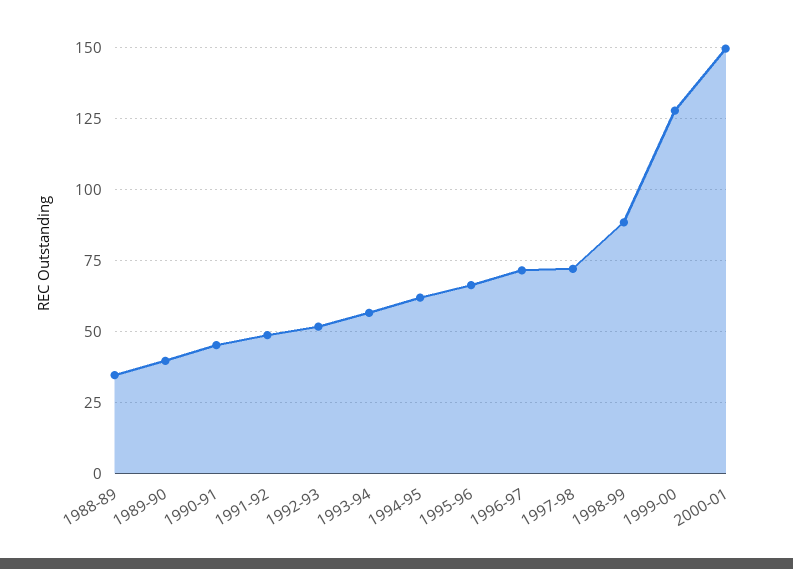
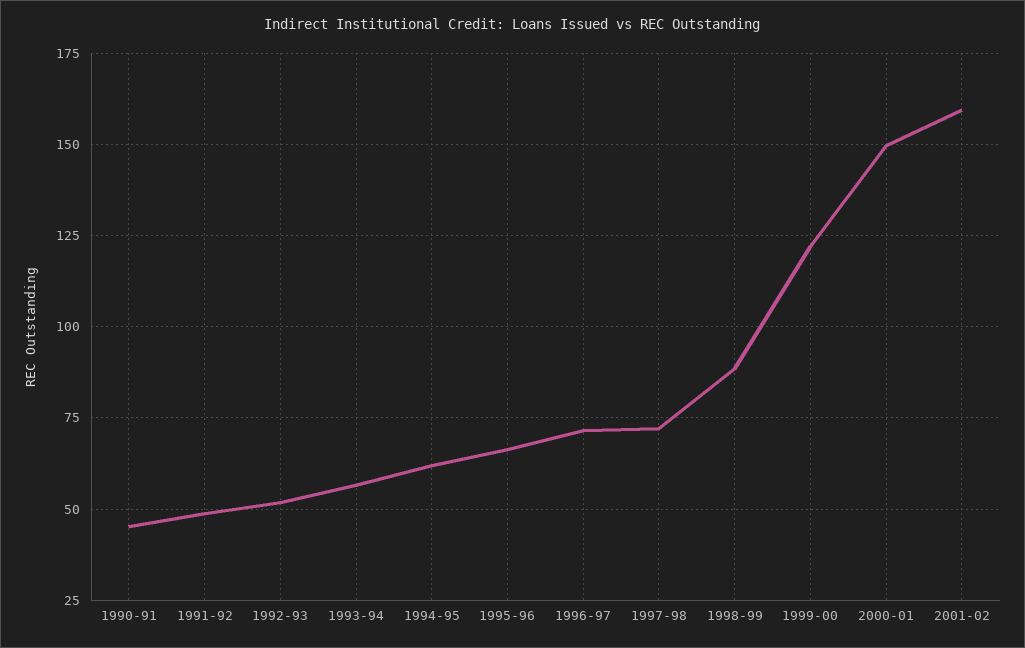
1988-89: 35 -> none
1989-90: 40 -> none
1999-00: 127.5 -> 122.5
2001-02: none -> 160

